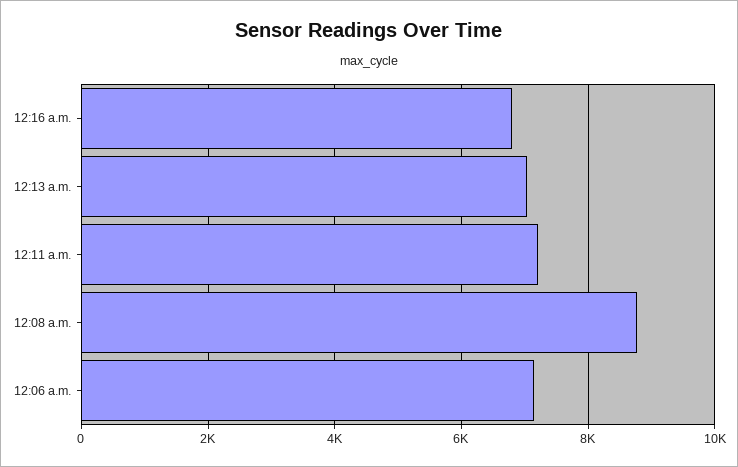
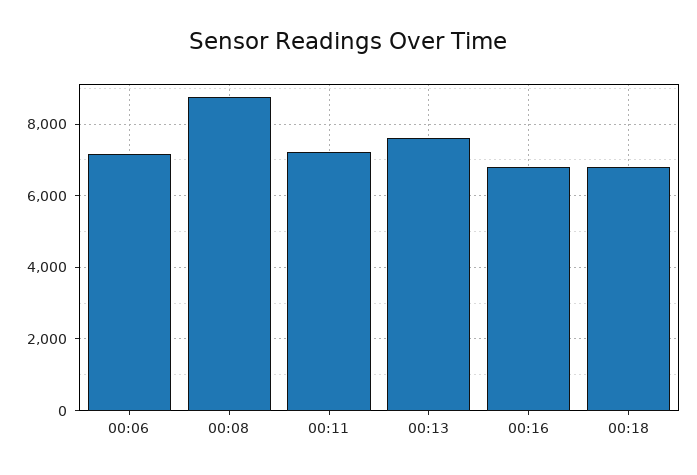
12:13 a.m.: 7000 -> 7600
00:18: none -> 6800

